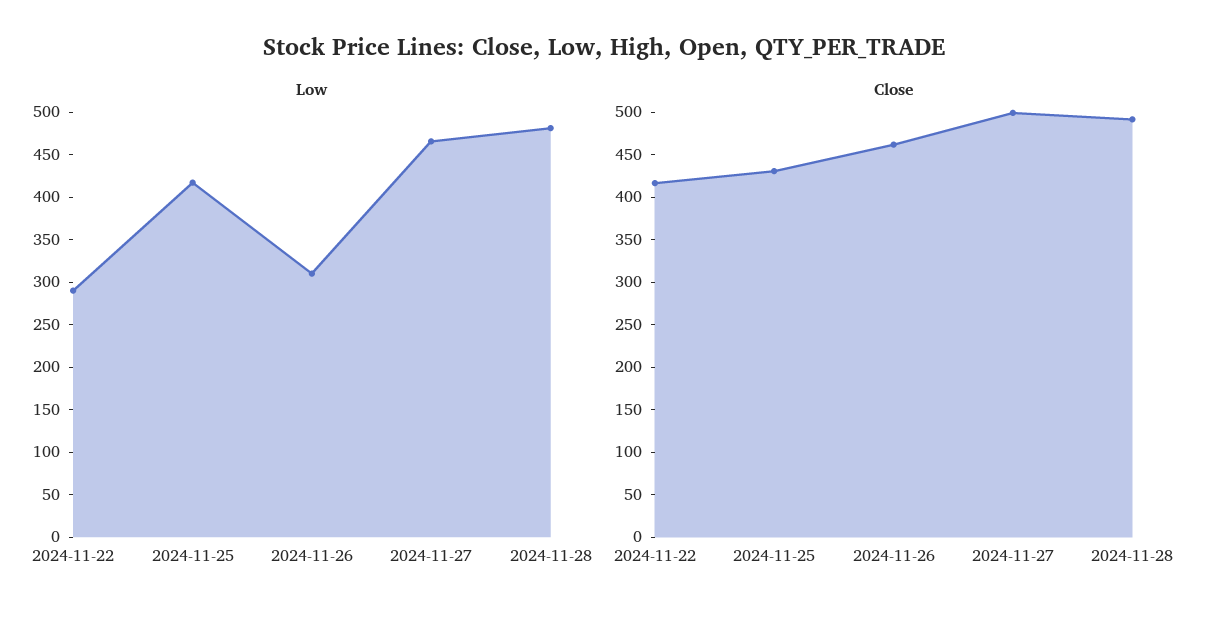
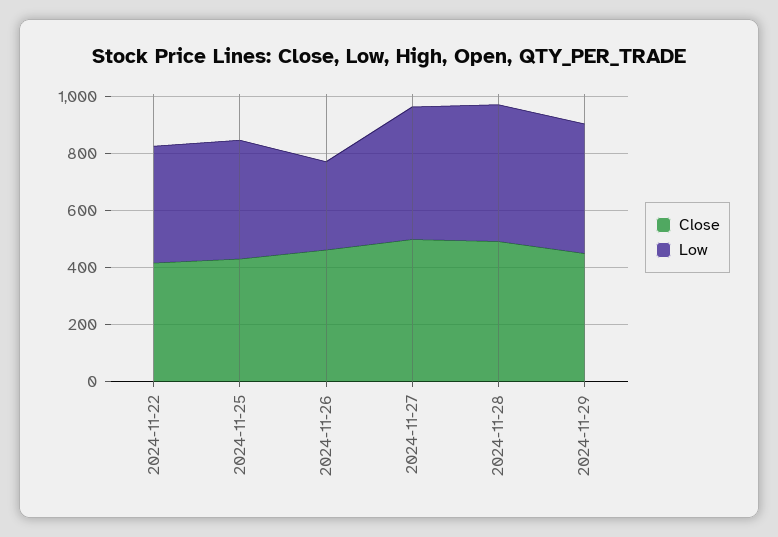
Low, 2024-11-22: 290 -> 400
Close, 2024-11-29: none -> 450
Low, 2024-11-29: none -> 450

